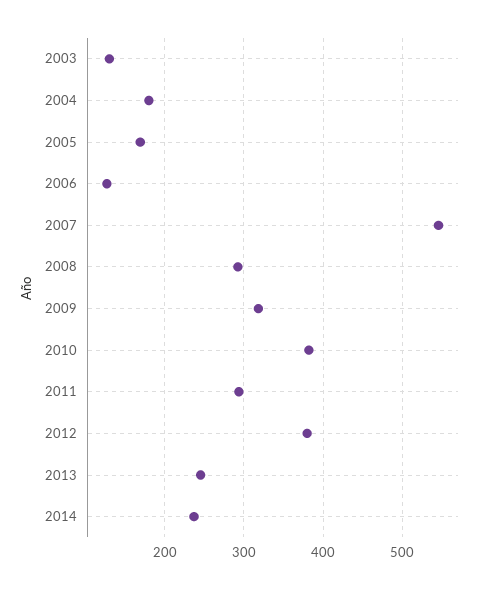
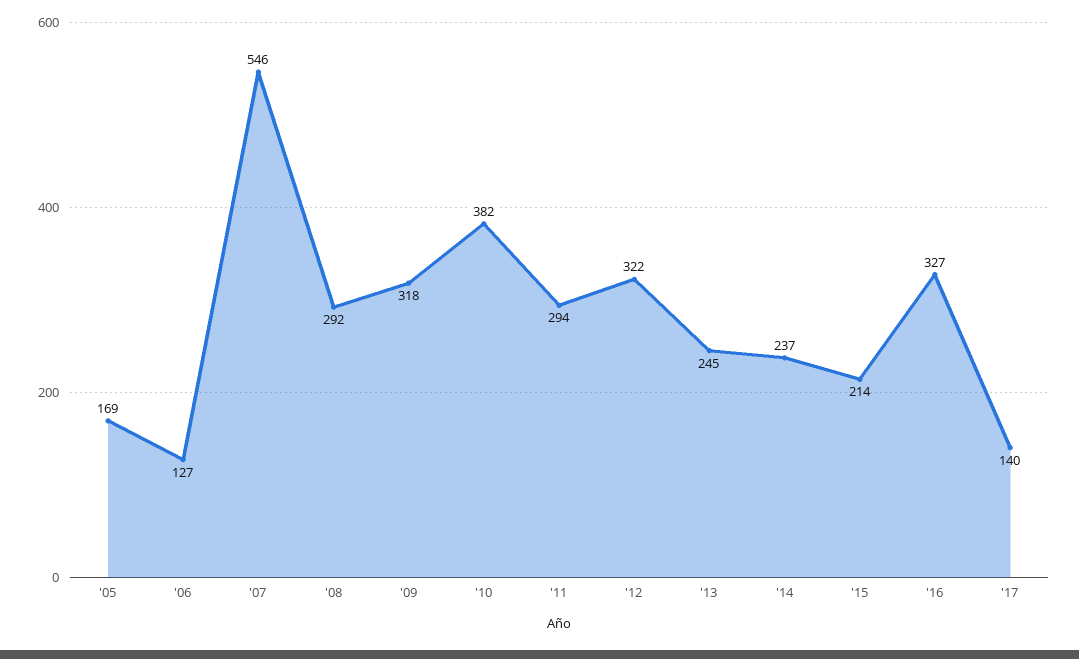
2003: 130 -> none
2004: 180 -> none
2012: 380 -> 322
'15: none -> 214
'16: none -> 327
'17: none -> 140

